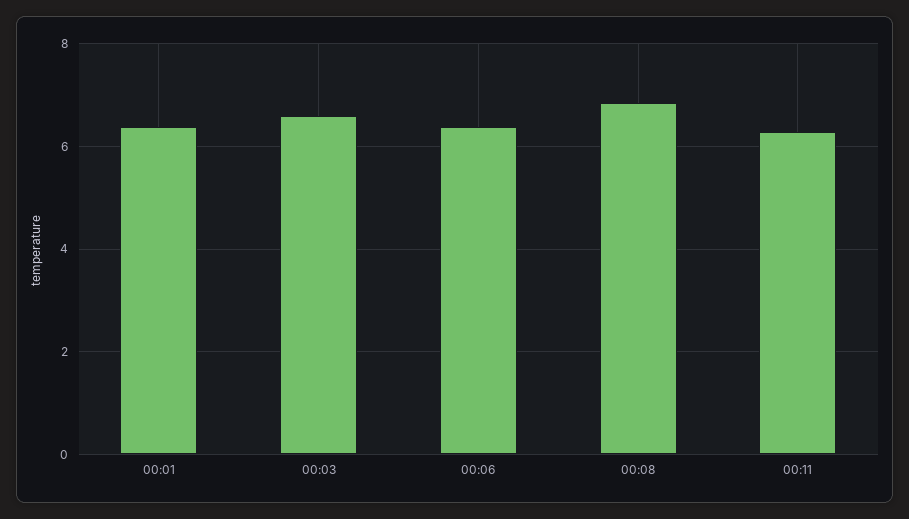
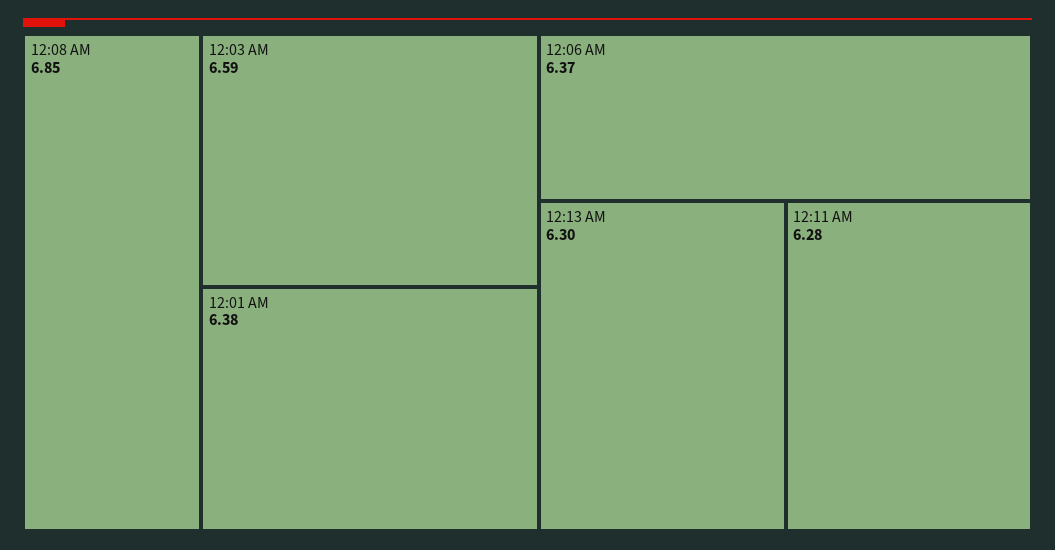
12:13 AM: none -> 6.3

